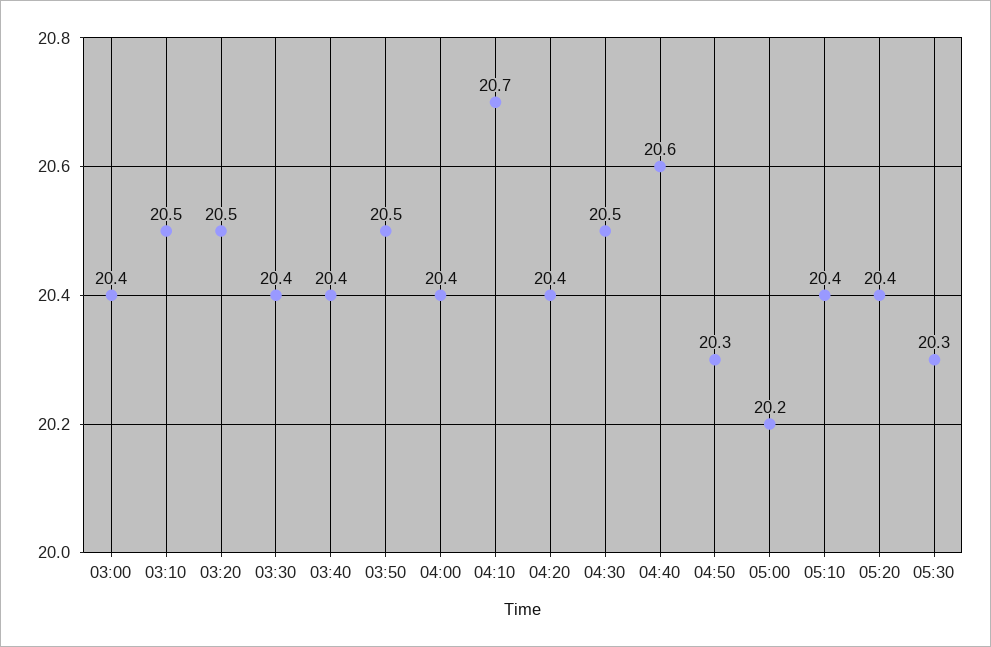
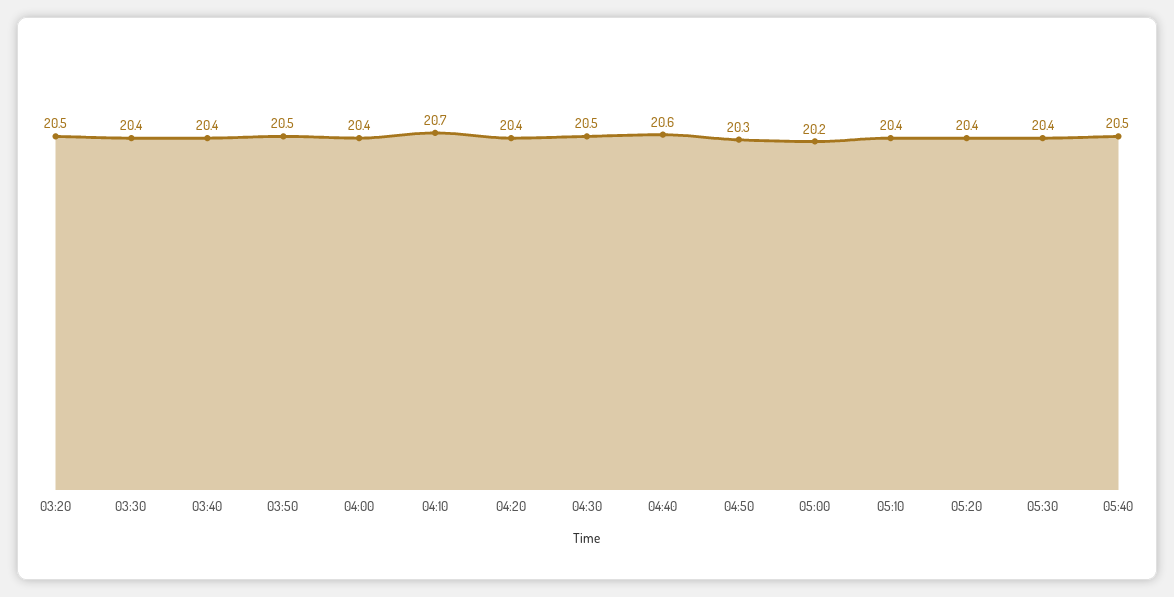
03:00: 20.4 -> none
03:10: 20.5 -> none
05:30: 20.3 -> 20.4
05:40: none -> 20.5

